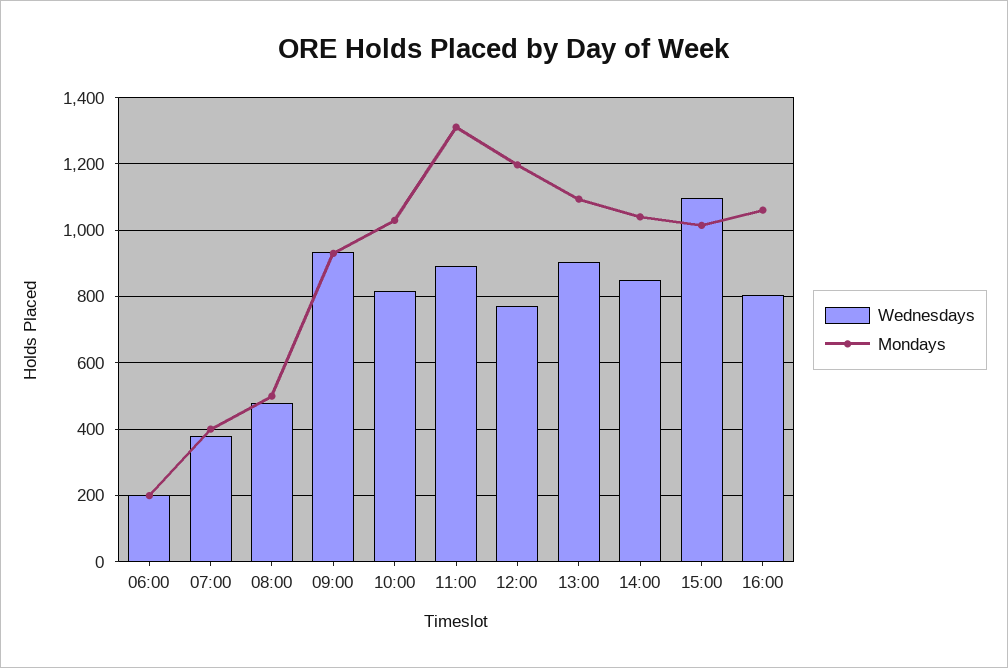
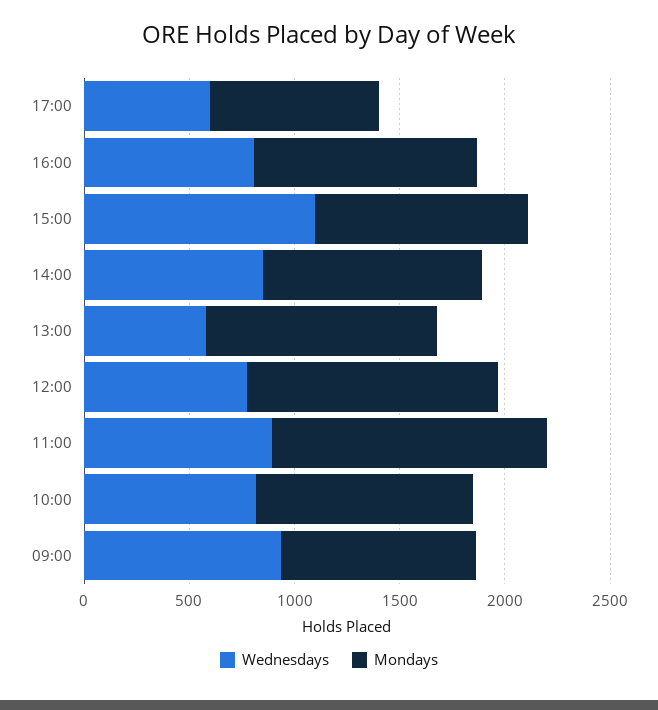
Wednesdays, 06:00: 200 -> none
Mondays, 06:00: 200 -> none
Wednesdays, 07:00: 380 -> none
Mondays, 07:00: 400 -> none
Wednesdays, 08:00: 480 -> none
Mondays, 08:00: 500 -> none
Wednesdays, 13:00: 900 -> 600
Wednesdays, 17:00: none -> 600
Mondays, 17:00: none -> 800

